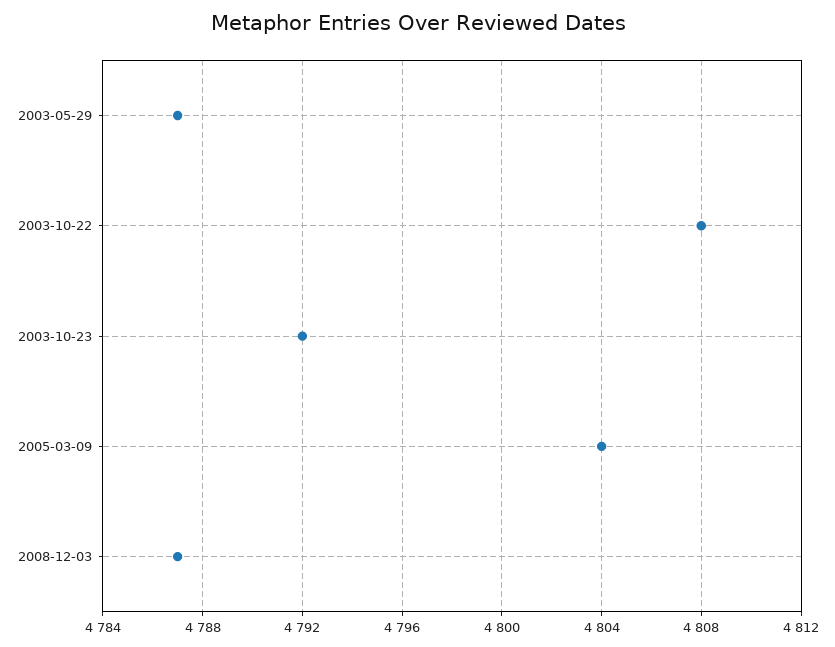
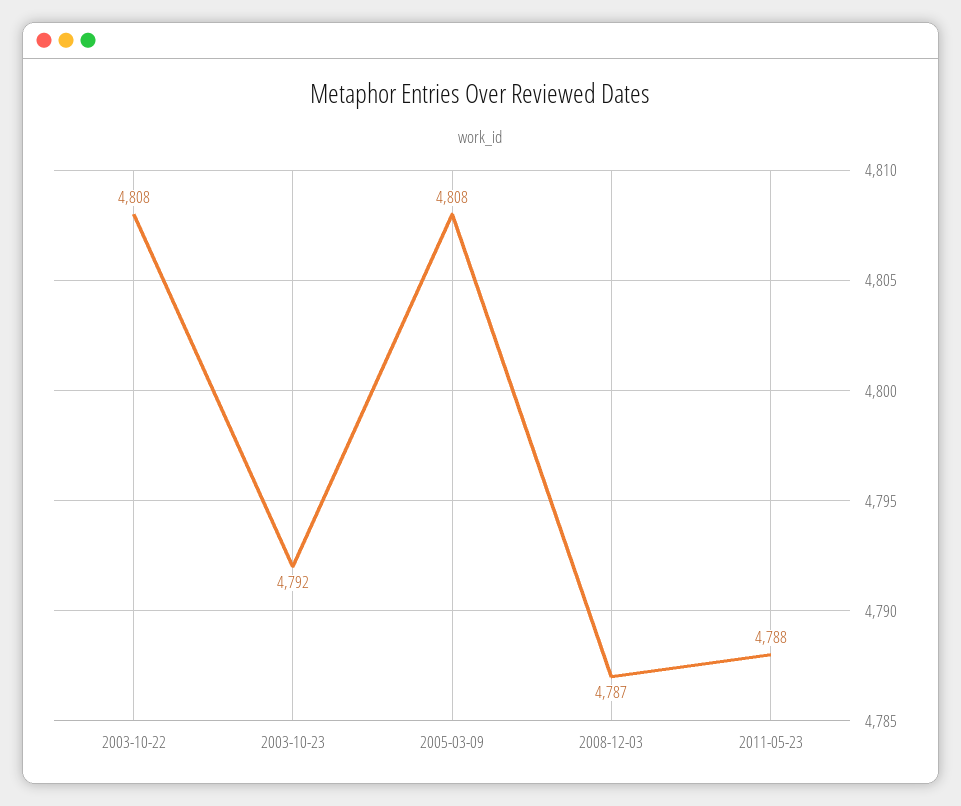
2003-05-29: 4787 -> none
2005-03-09: 4804 -> 4808
2011-05-23: none -> 4788

